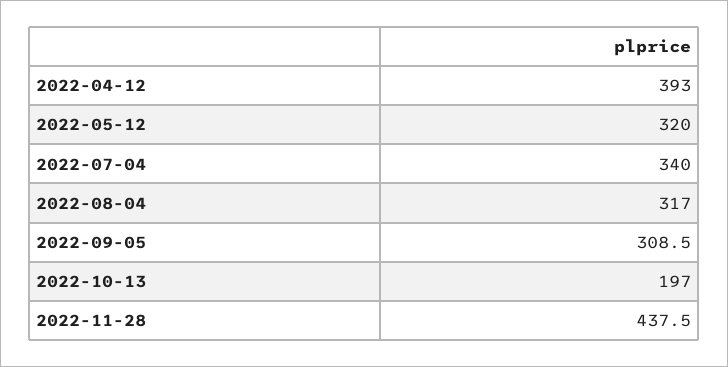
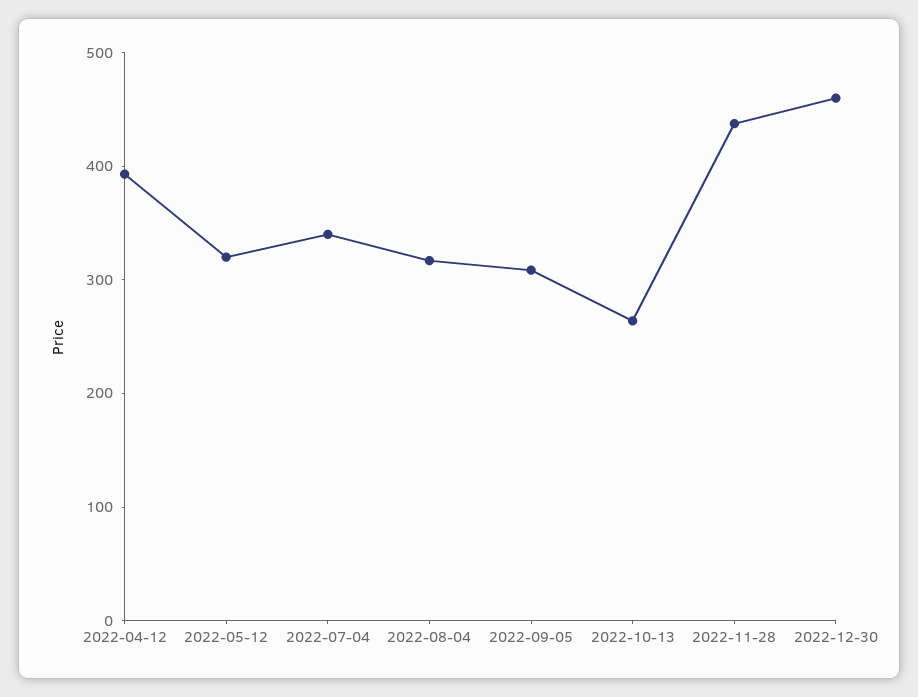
2022-10-13: 197 -> 260
2022-12-30: none -> 460

